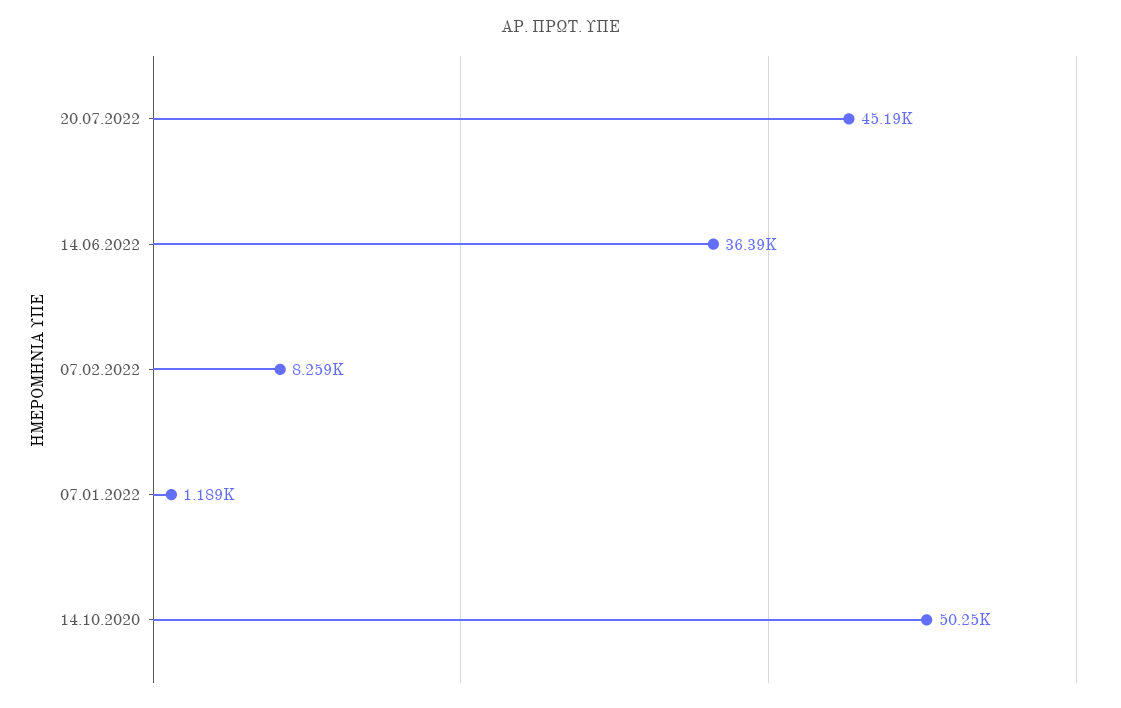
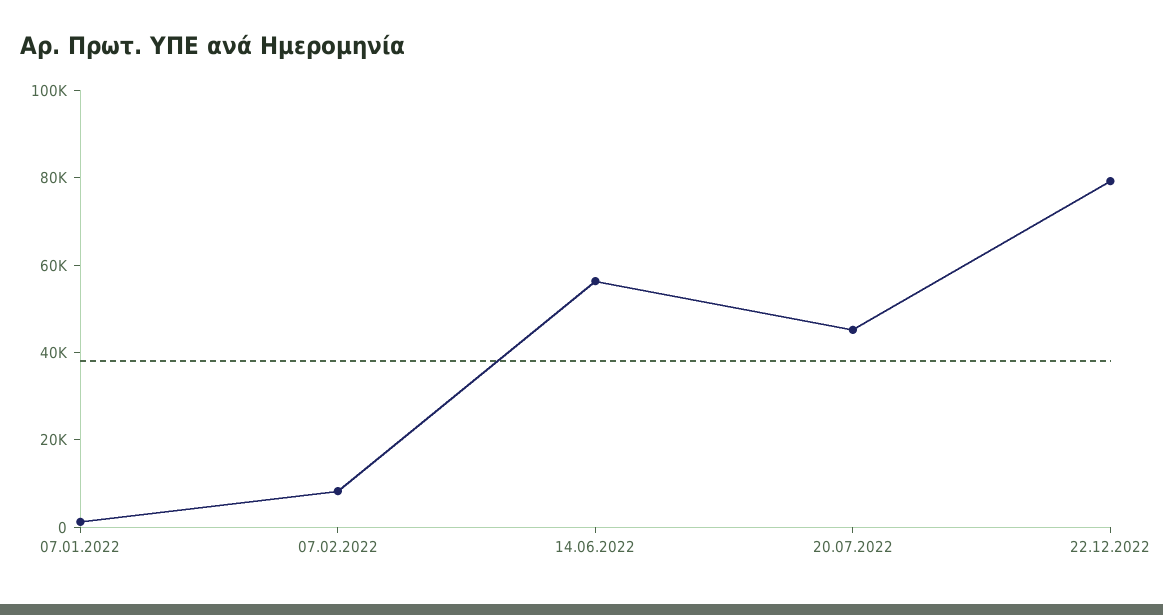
14.06.2022: 36390 -> 55000
14.10.2020: 50250 -> none
22.12.2022: none -> 80000

